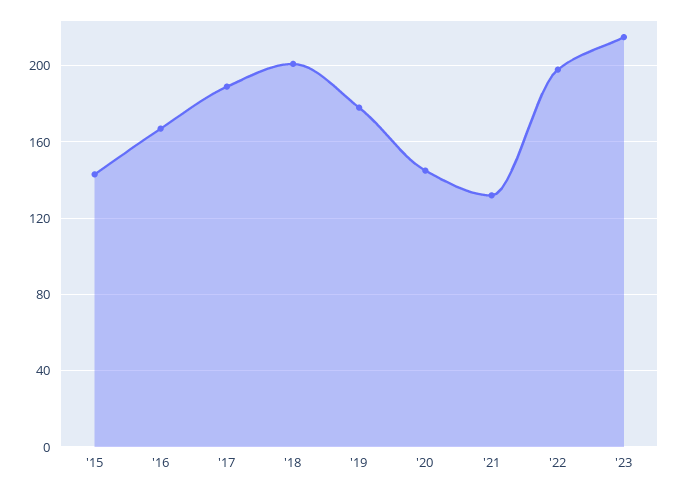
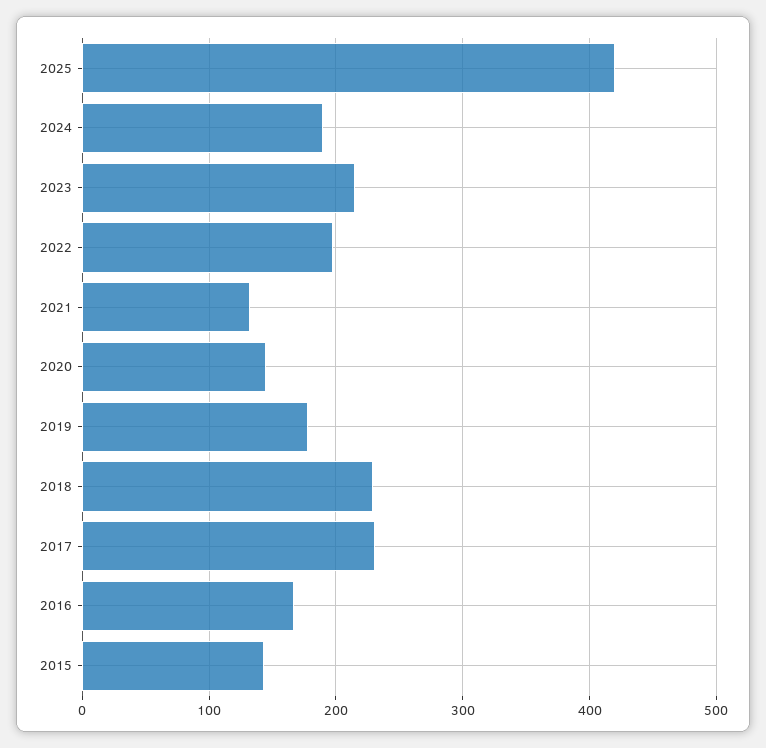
'17: 190 -> 230
'18: 200 -> 230
2025: none -> 420
2024: none -> 190

